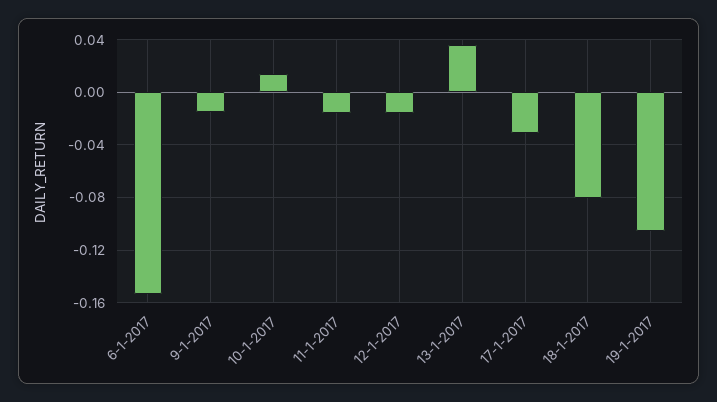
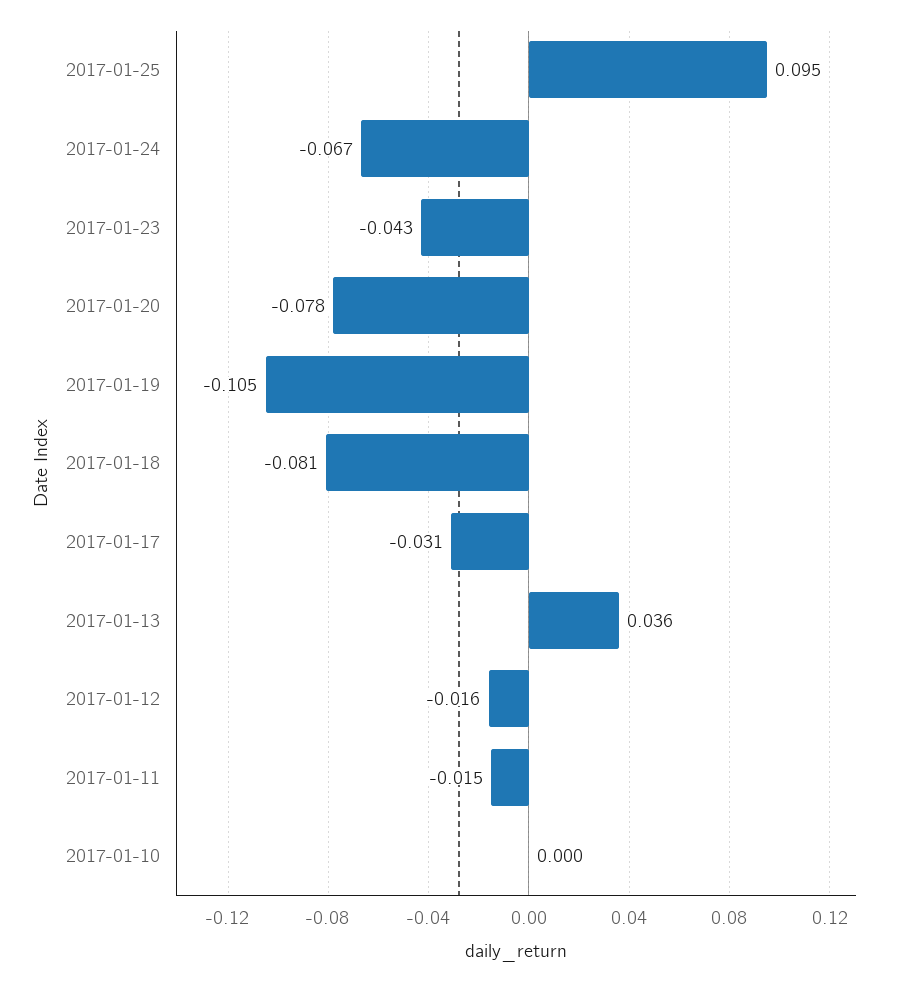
6-1-2017: -0.155 -> none
9-1-2017: -0.015 -> none
10-1-2017: 0.015 -> 0
2017-01-25: none -> 0.095
2017-01-24: none -> -0.067
2017-01-23: none -> -0.043
2017-01-20: none -> -0.078

